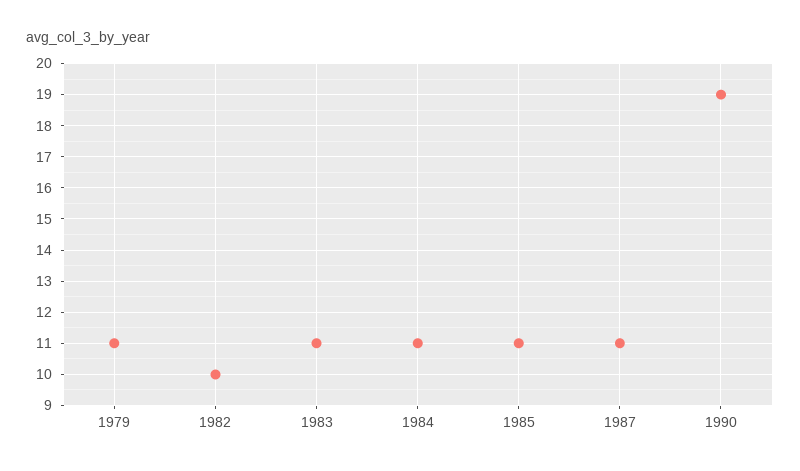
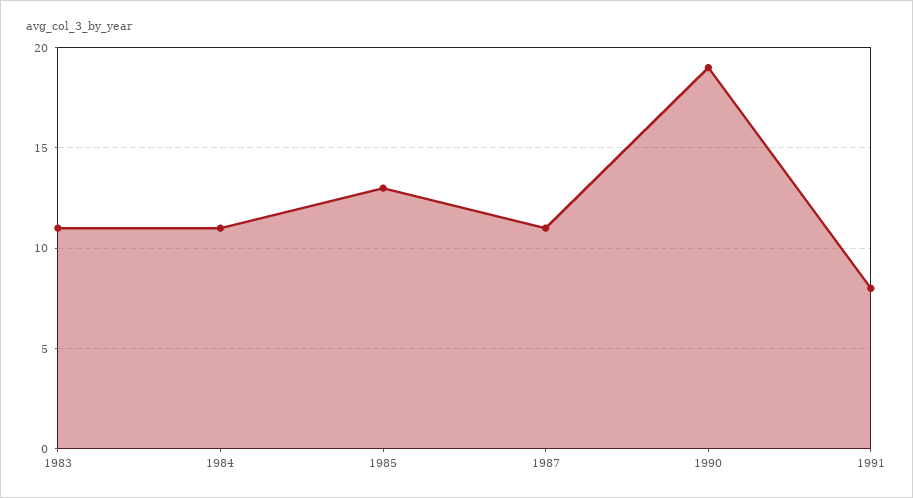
1979: 11 -> none
1982: 10 -> none
1985: 11 -> 13
1991: none -> 8

